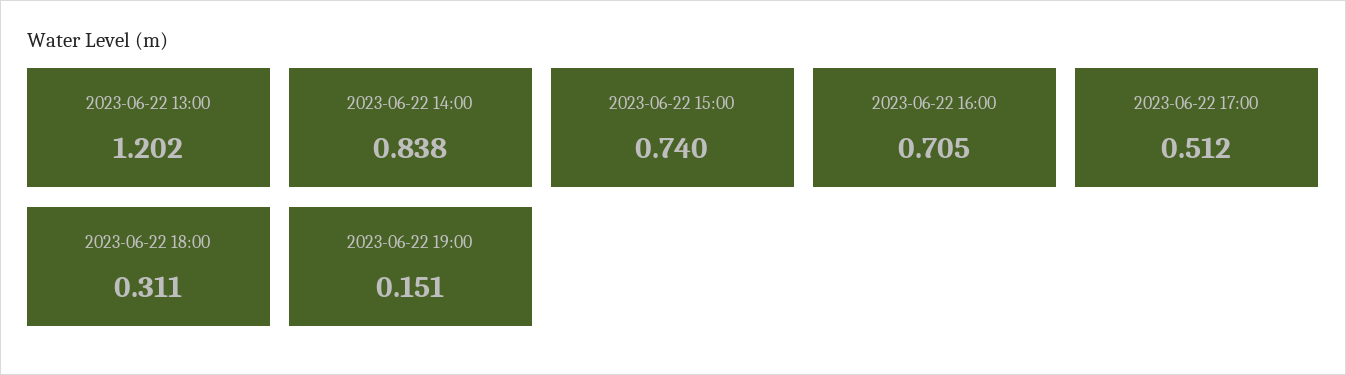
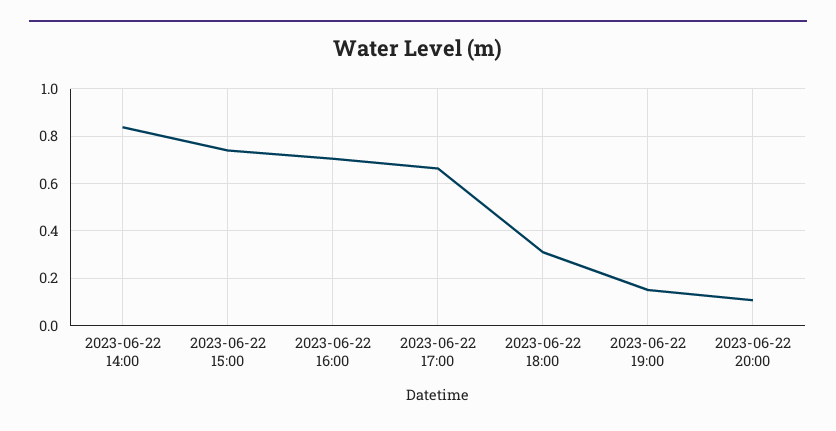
2023-06-22 13:00: 1.202 -> none
2023-06-22 17:00: 0.512 -> 0.65
2023-06-22 20:00: none -> 0.1

